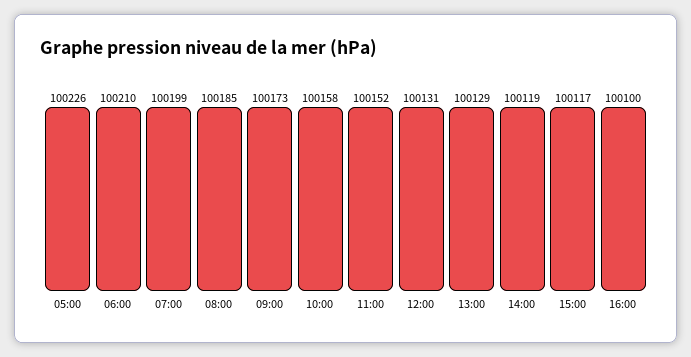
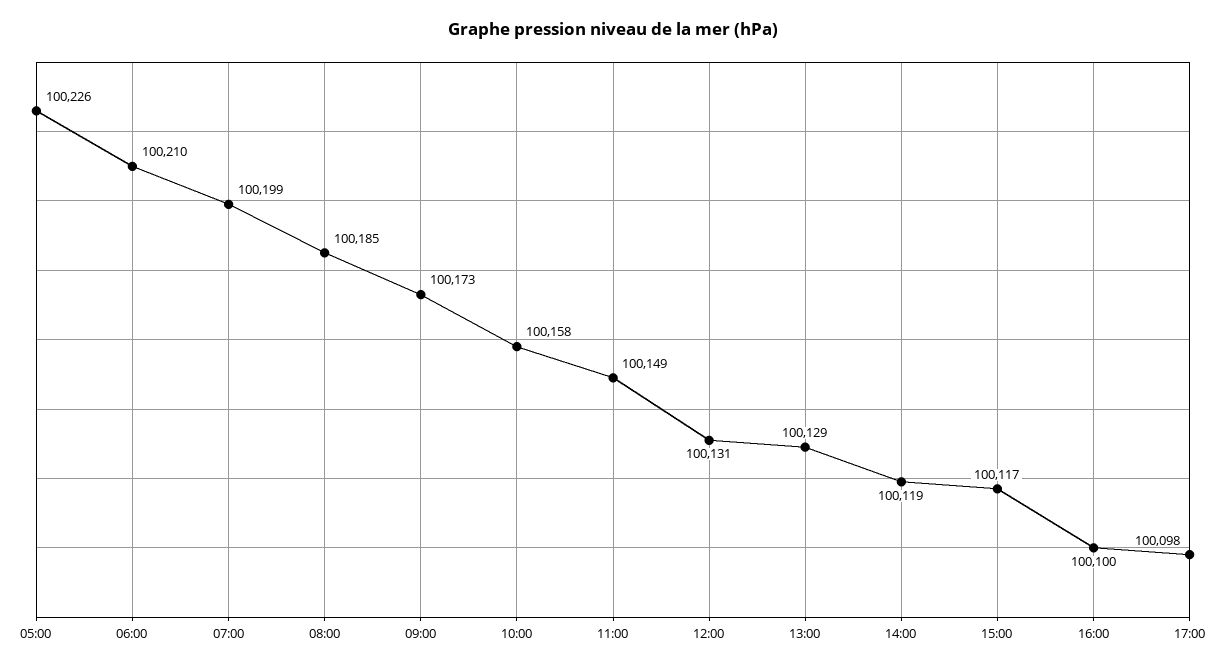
11:00: 100152 -> 100149
17:00: none -> 100098

